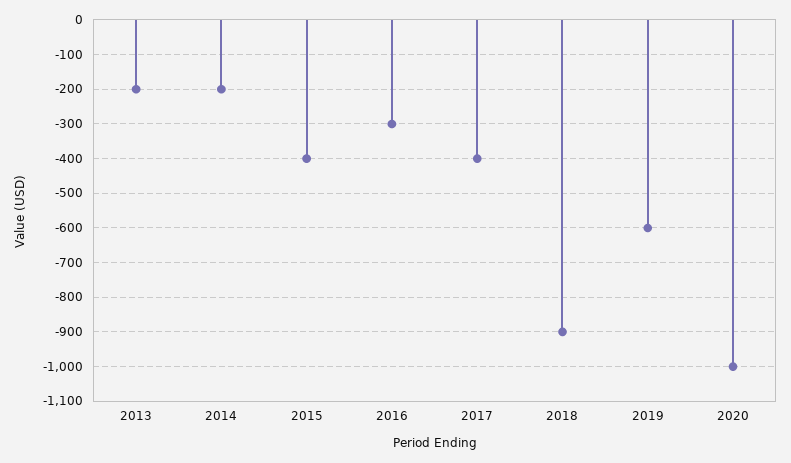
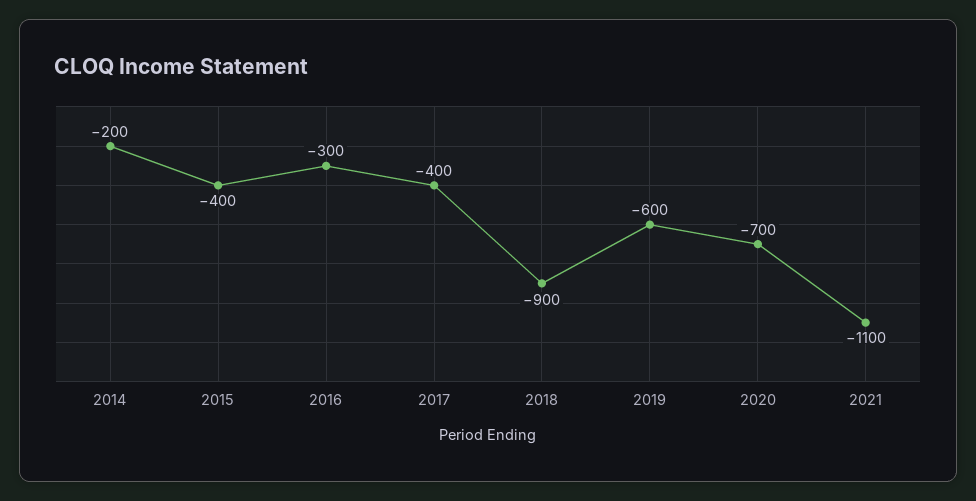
2013: -200 -> none
2020: -1000 -> -700
2021: none -> -1100

